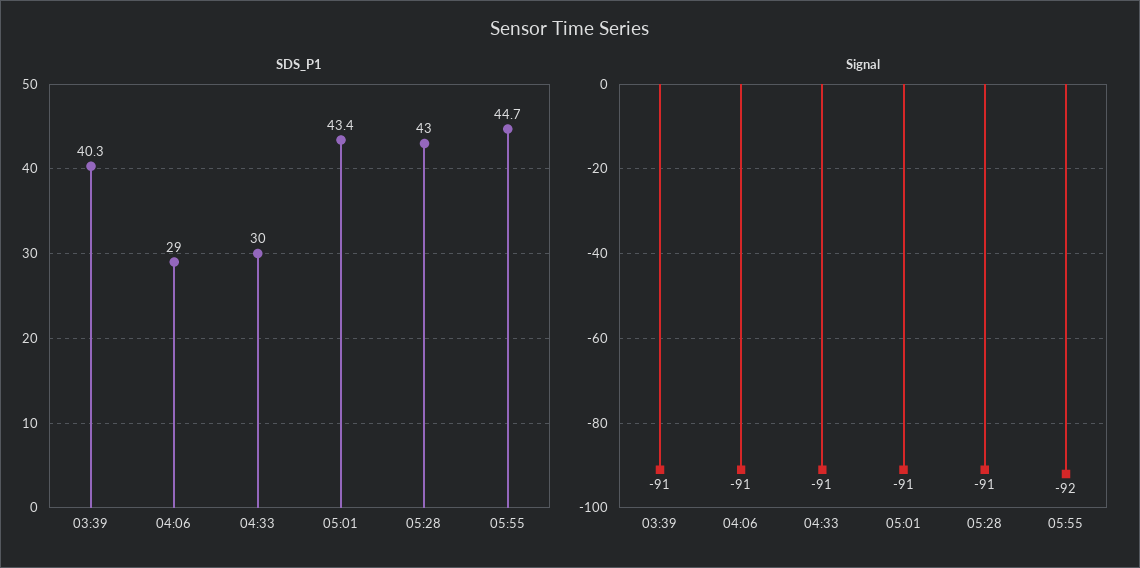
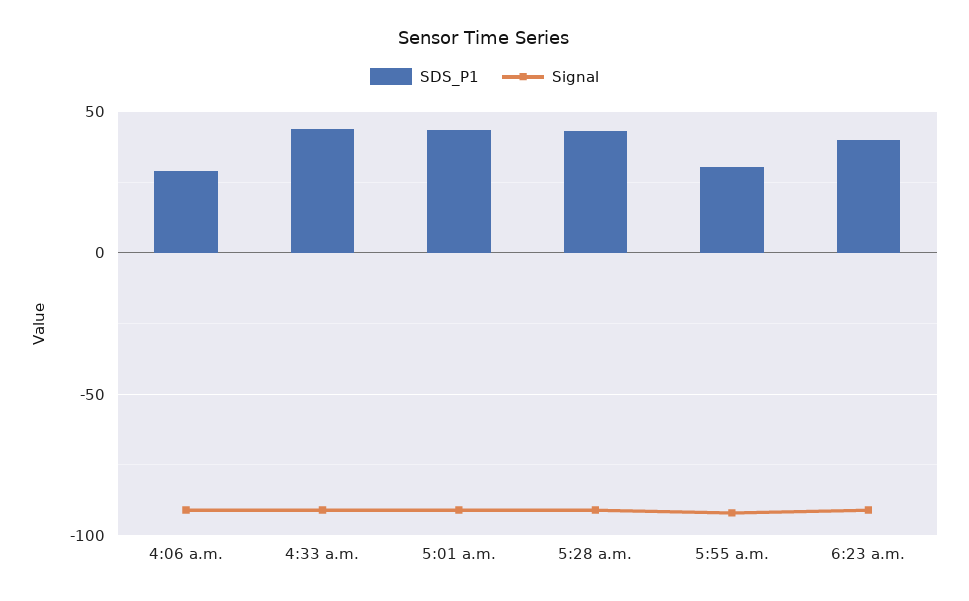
SDS_P1, 03:39: 40.3 -> none
SDS_P1, 04:33: 30 -> 45
SDS_P1, 05:55: 44.7 -> 30
Signal, 03:39: -91 -> none
SDS_P1, 6:23 a.m.: none -> 40
Signal, 6:23 a.m.: none -> -90

